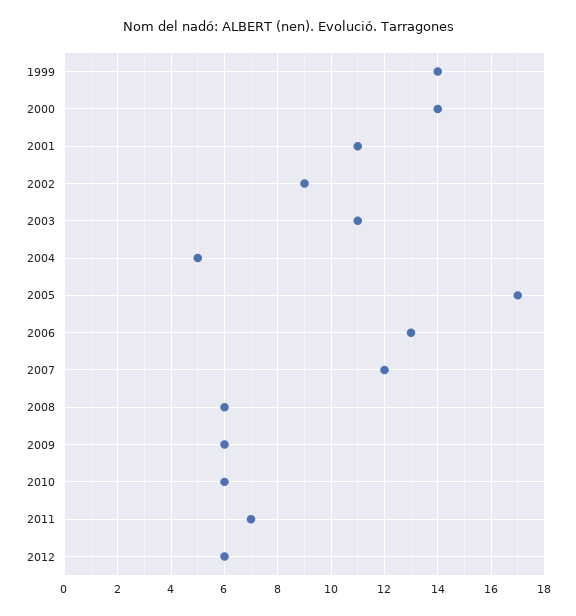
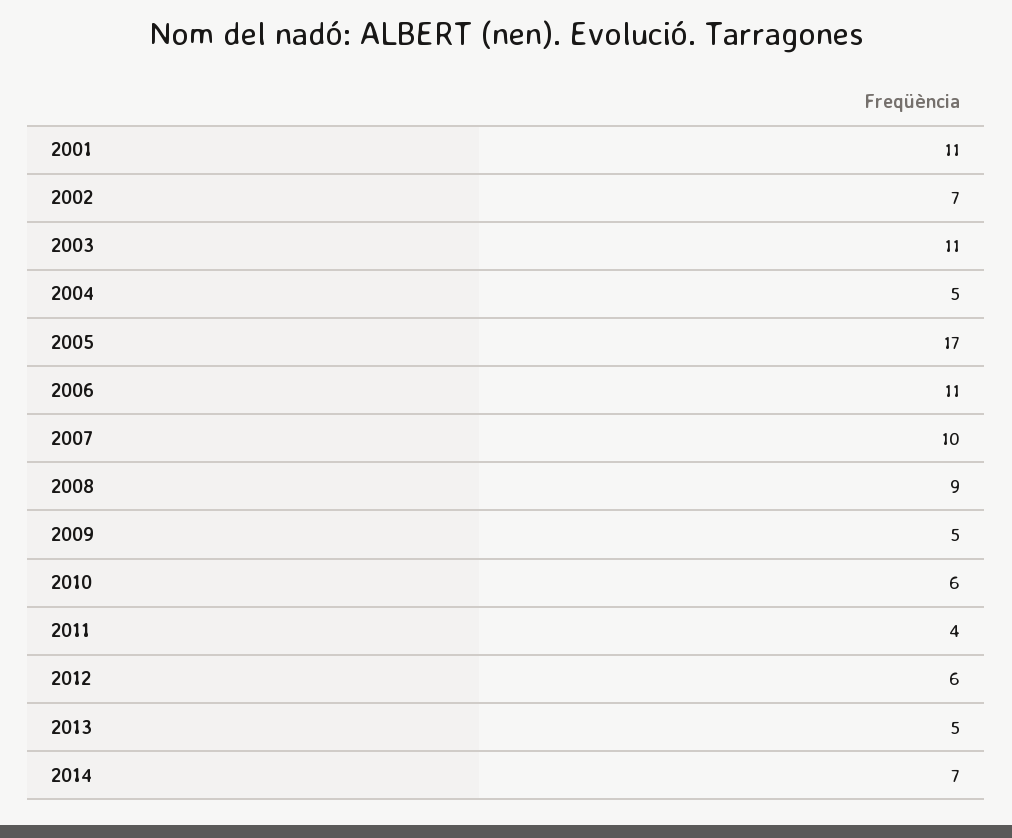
1999: 14 -> none
2000: 14 -> none
2002: 9 -> 7
2006: 13 -> 11
2007: 12 -> 10
2008: 6 -> 9
2009: 6 -> 5
2011: 7 -> 4
2013: none -> 5
2014: none -> 7

